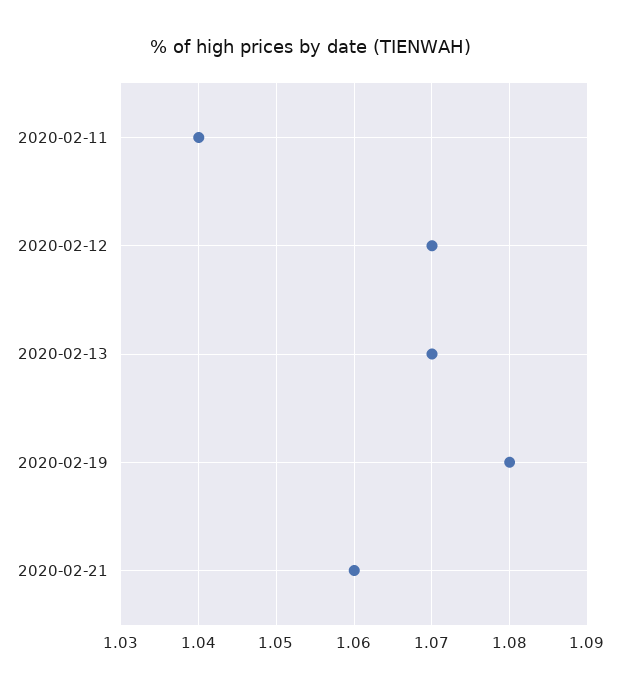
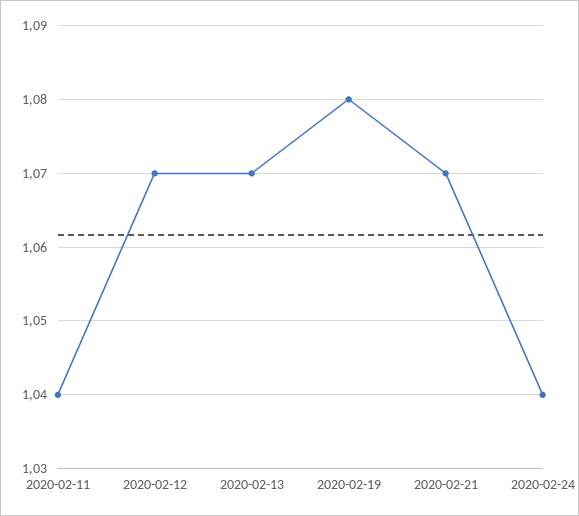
2020-02-21: 1.06 -> 1.07
2020-02-24: none -> 1.04

